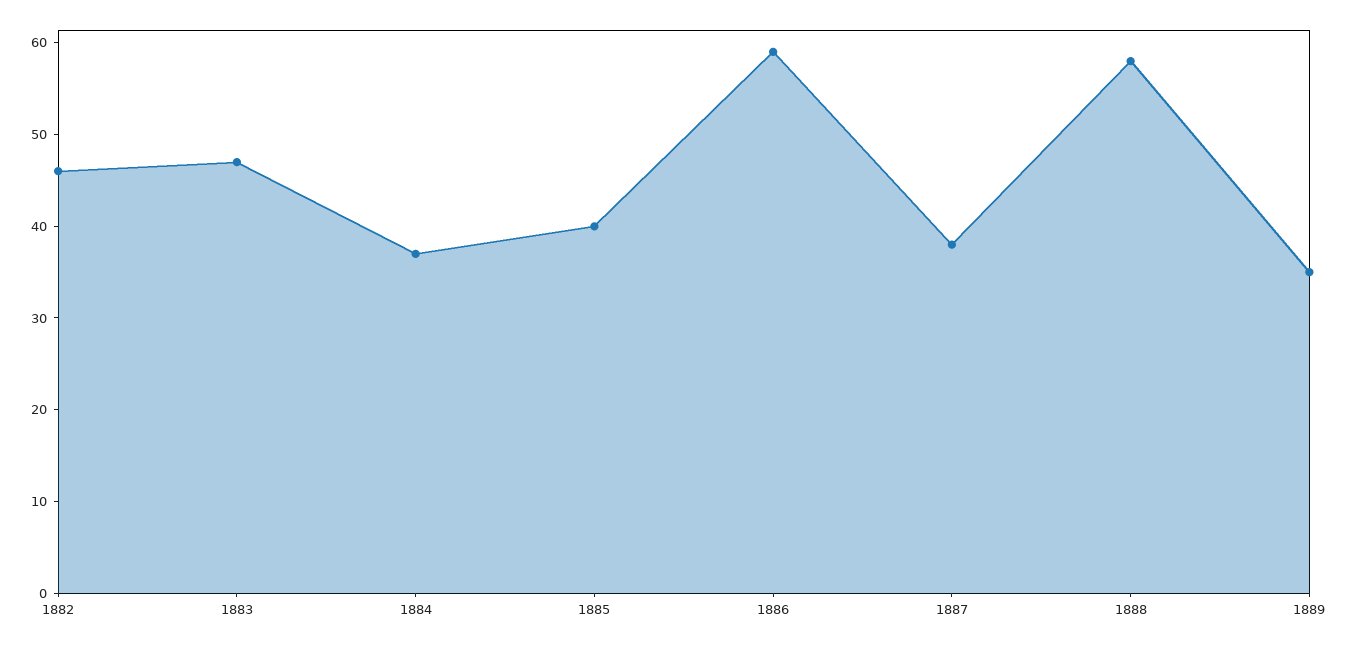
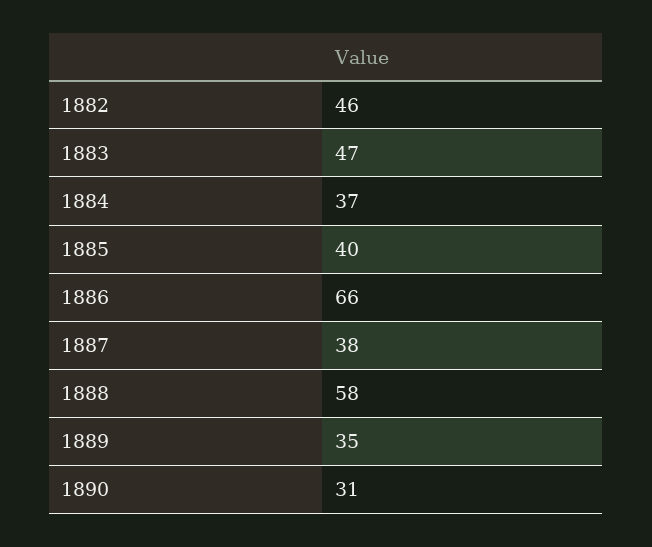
1886: 59 -> 66
1890: none -> 31

